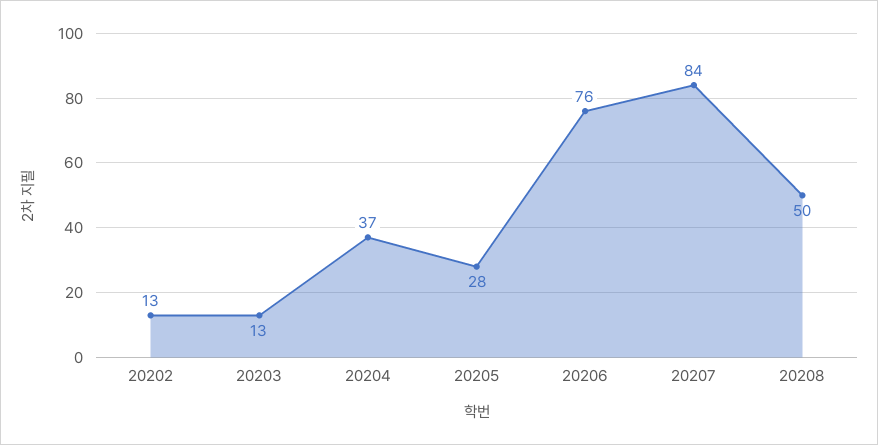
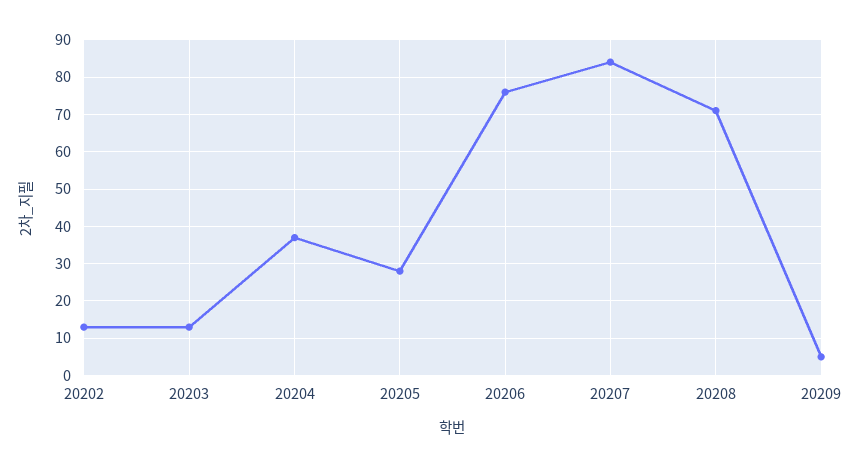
20208: 50 -> 70
20209: none -> 5

